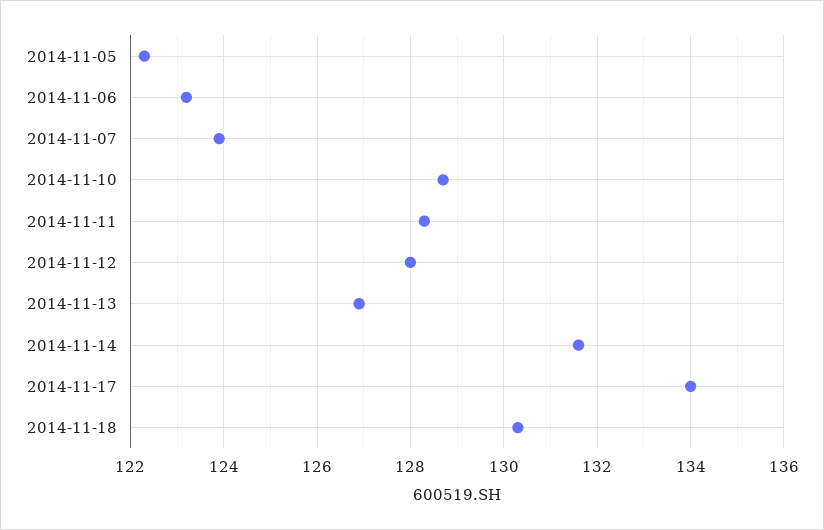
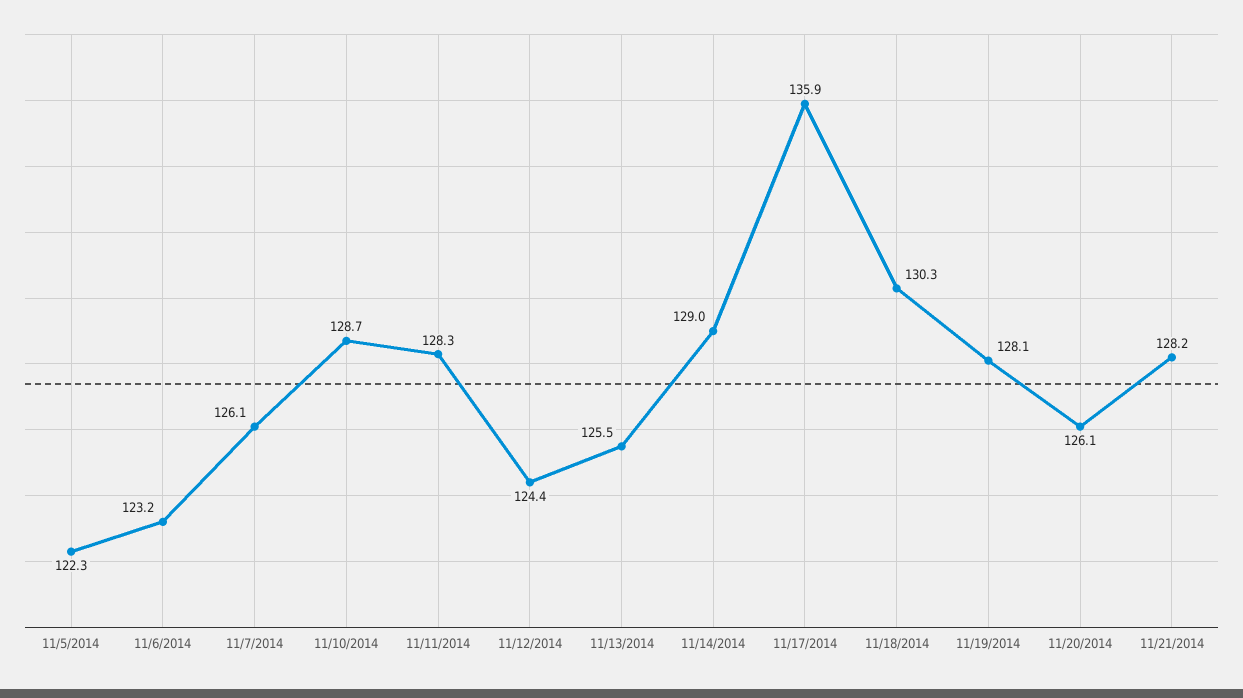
2014-11-07: 124 -> 126.1
2014-11-12: 128 -> 124.4
2014-11-13: 127 -> 125.5
2014-11-14: 131.5 -> 129
2014-11-17: 134 -> 135.9
11/19/2014: none -> 128.1
11/20/2014: none -> 126.1
11/21/2014: none -> 128.2

